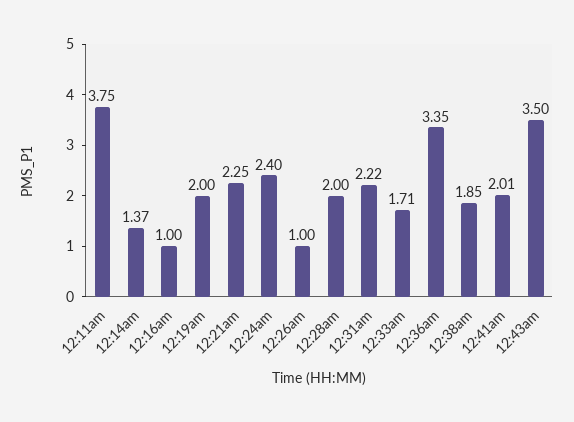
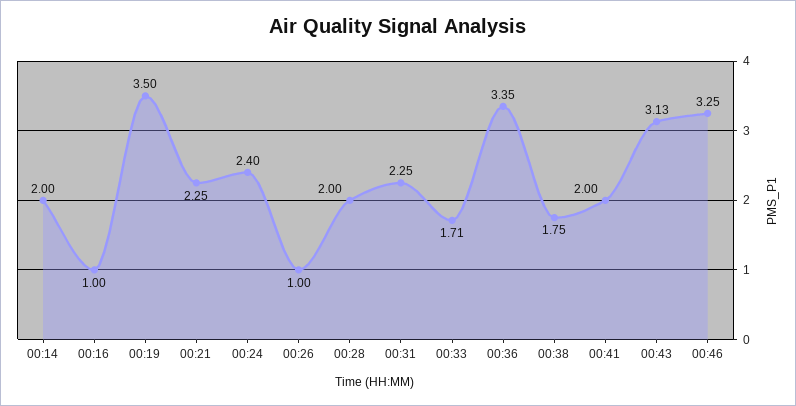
12:11am: 3.75 -> none
12:14am: 1.37 -> 2
12:19am: 2 -> 3.5
12:31am: 2.22 -> 2.25
12:38am: 1.85 -> 1.75
12:41am: 2.01 -> 2
12:43am: 3.5 -> 3.13
00:46: none -> 3.25

